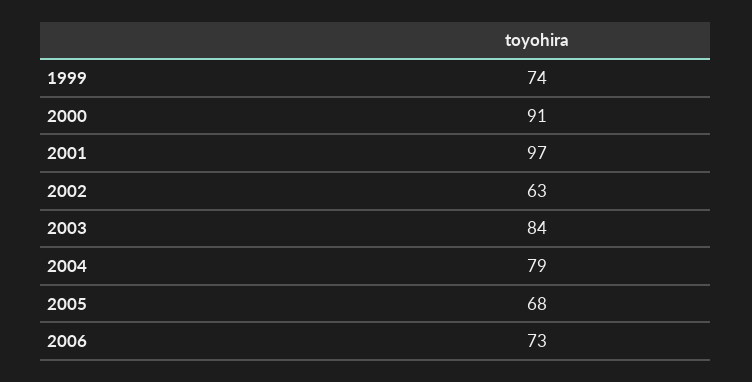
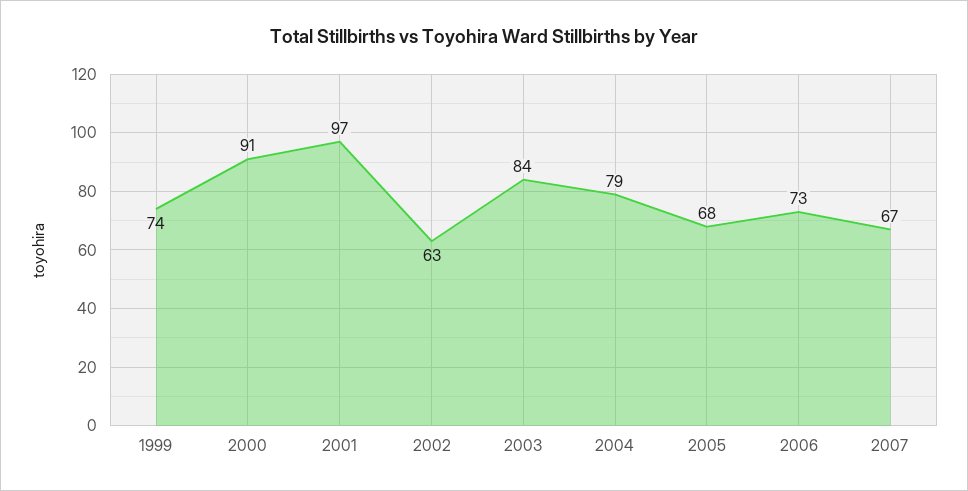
2007: none -> 67

